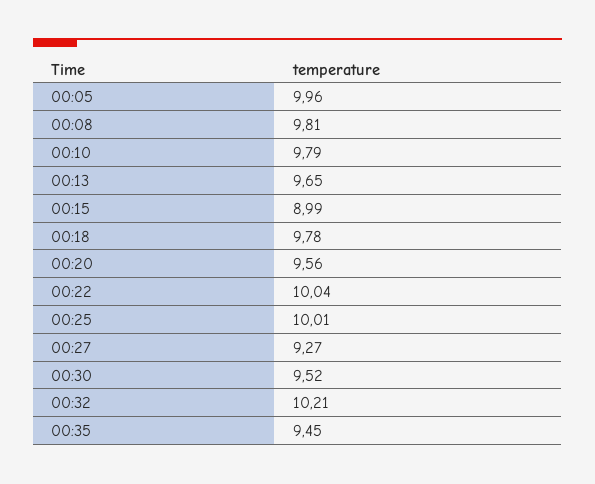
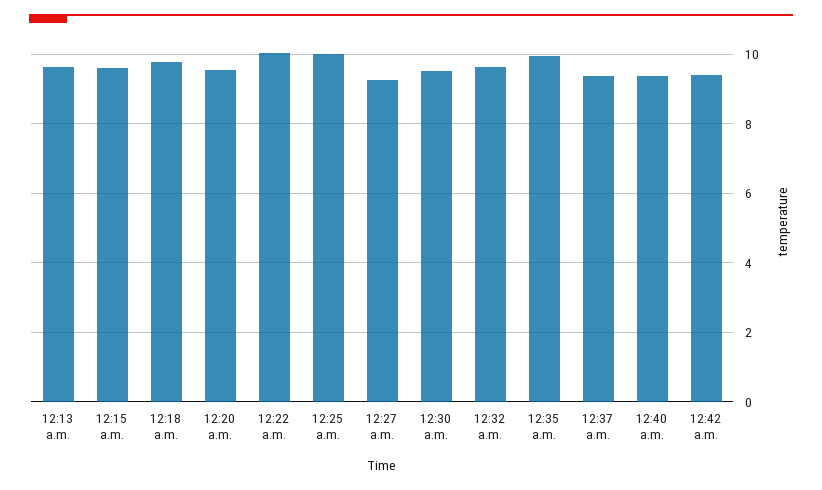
00:05: 9.96 -> none
00:08: 9.81 -> none
00:10: 9.79 -> none
00:15: 8.99 -> 9.6
00:32: 10.21 -> 9.6
00:35: 9.45 -> 10
12:37 a.m.: none -> 9.4
12:40 a.m.: none -> 9.4
12:42 a.m.: none -> 9.4

